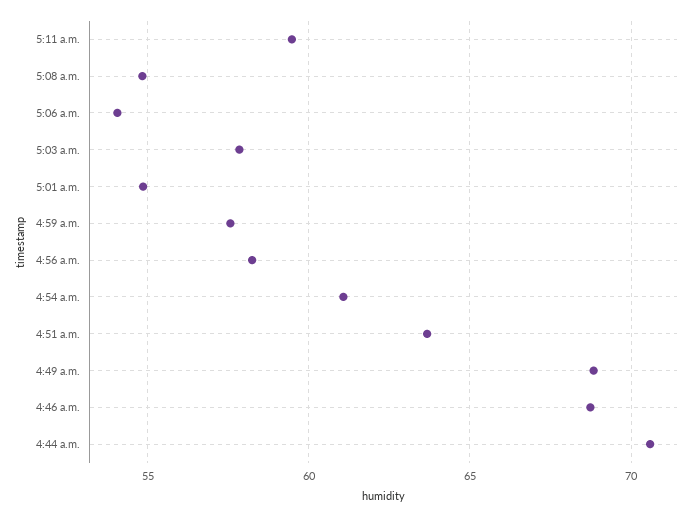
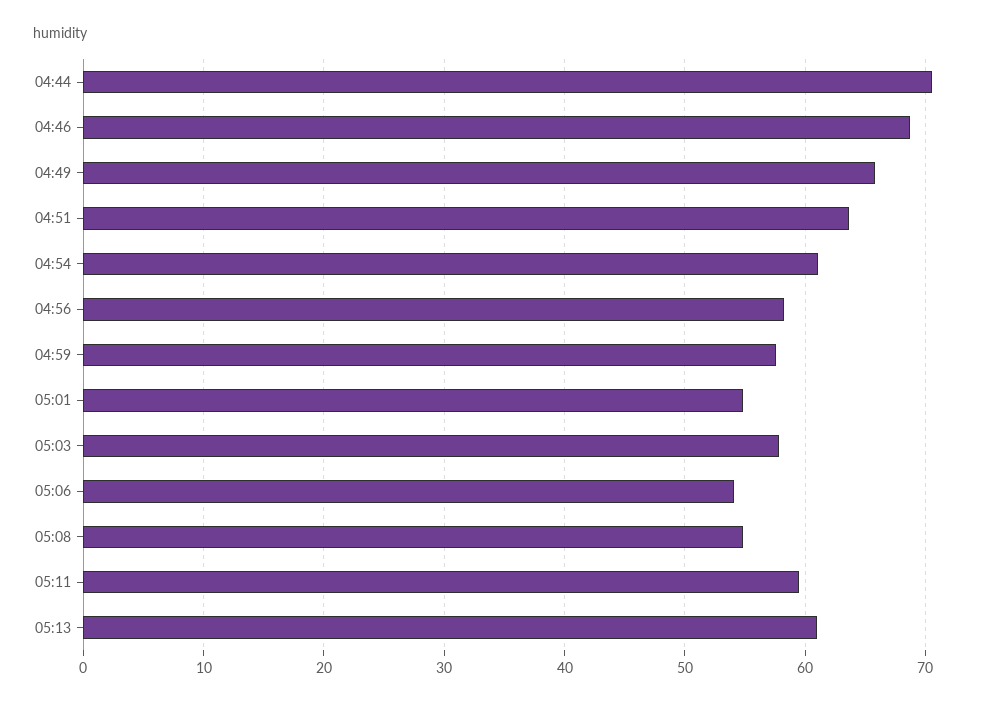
4:49 a.m.: 69 -> 66
05:13: none -> 61

